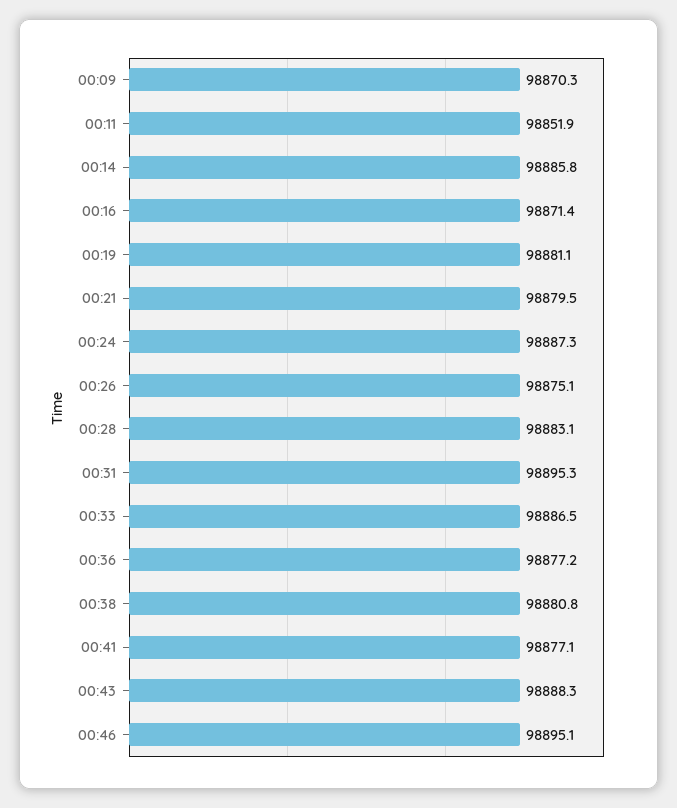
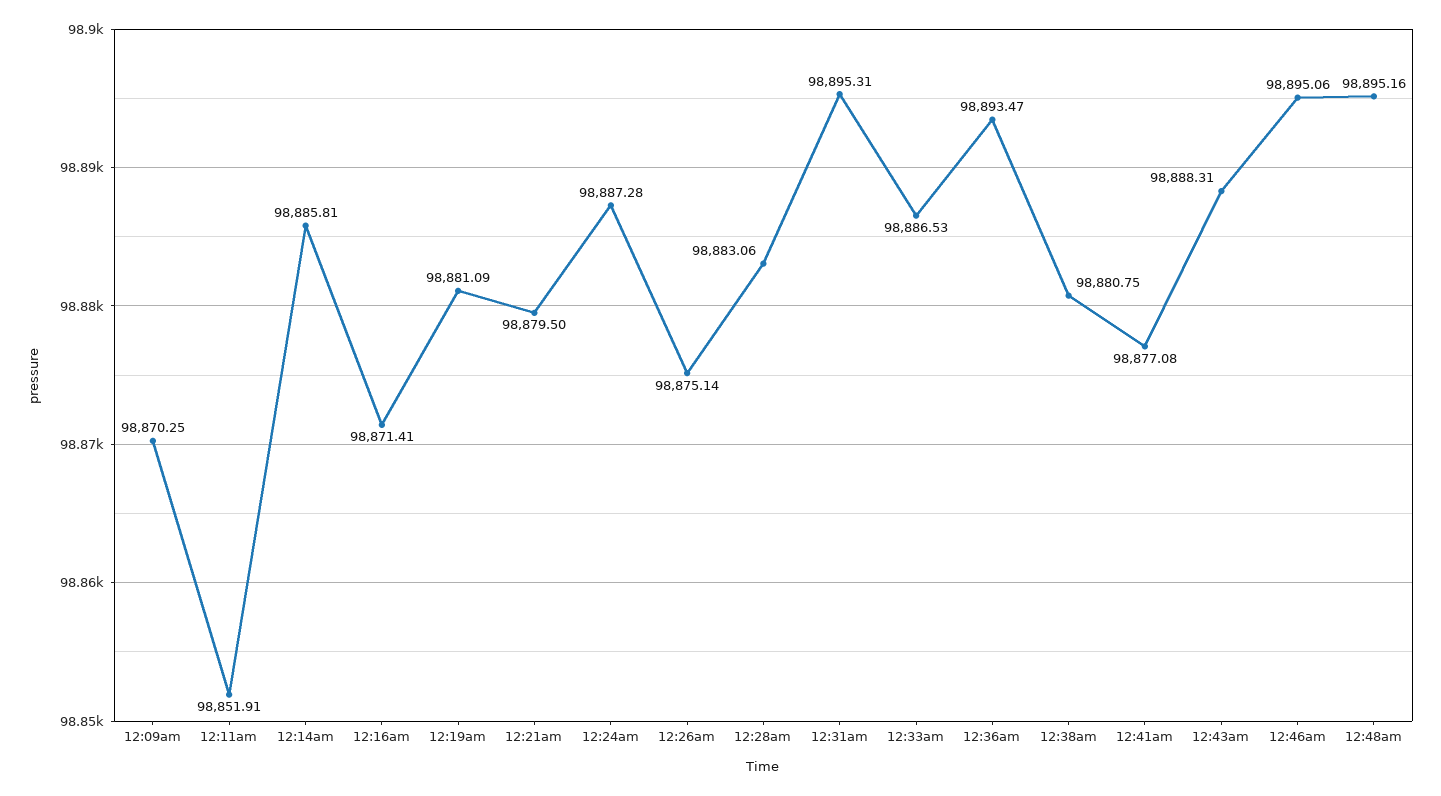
00:36: 98877.2 -> 98893.47
12:48am: none -> 98895.16

